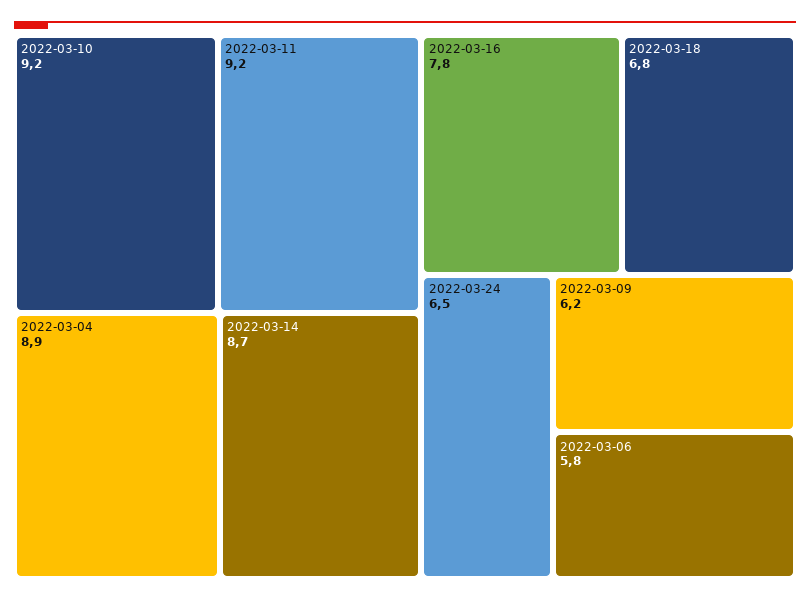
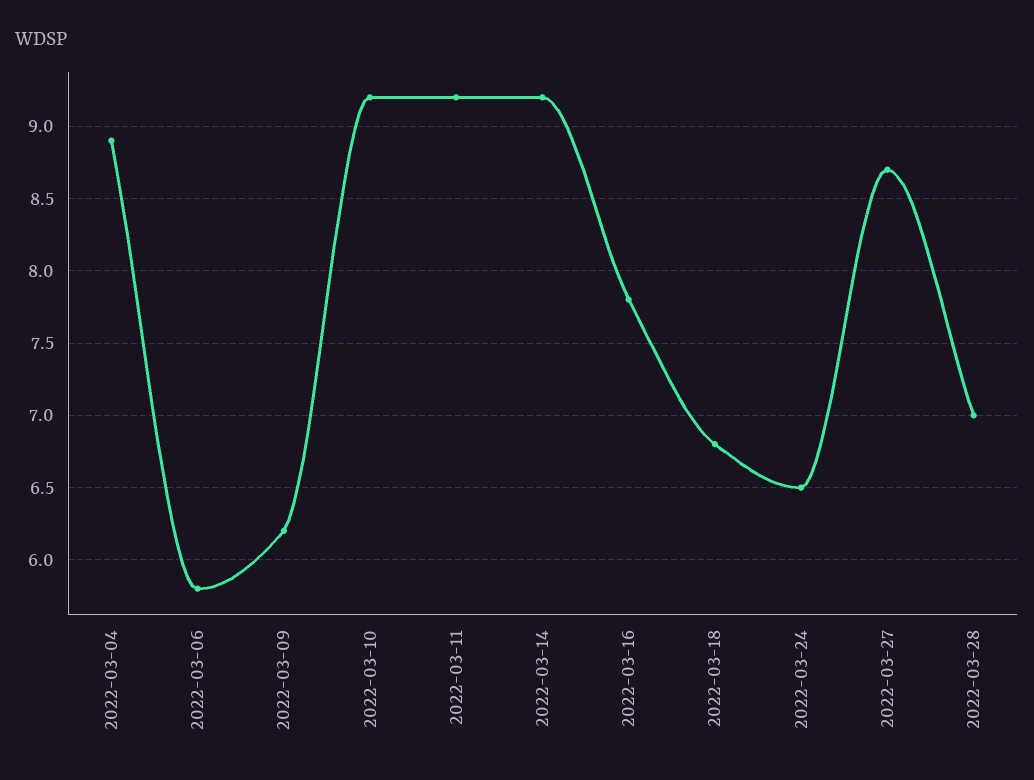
2022-03-14: 8.7 -> 9.2
2022-03-27: none -> 8.7
2022-03-28: none -> 7

